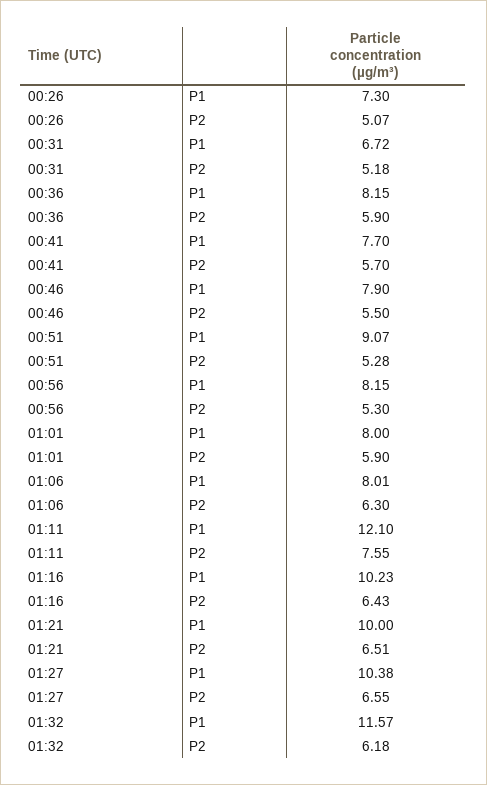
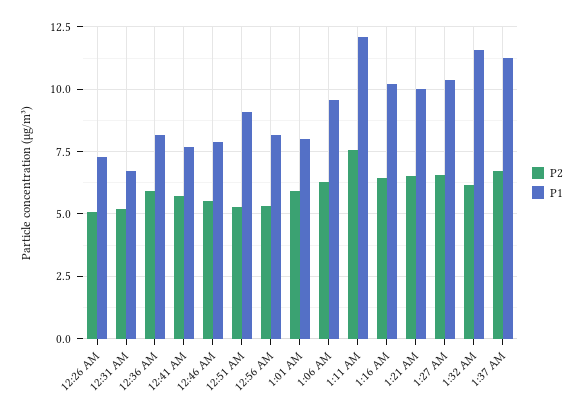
P1, 01:06: 8.01 -> 9.5
P2, 1:37 AM: none -> 6.75
P1, 1:37 AM: none -> 11.25

